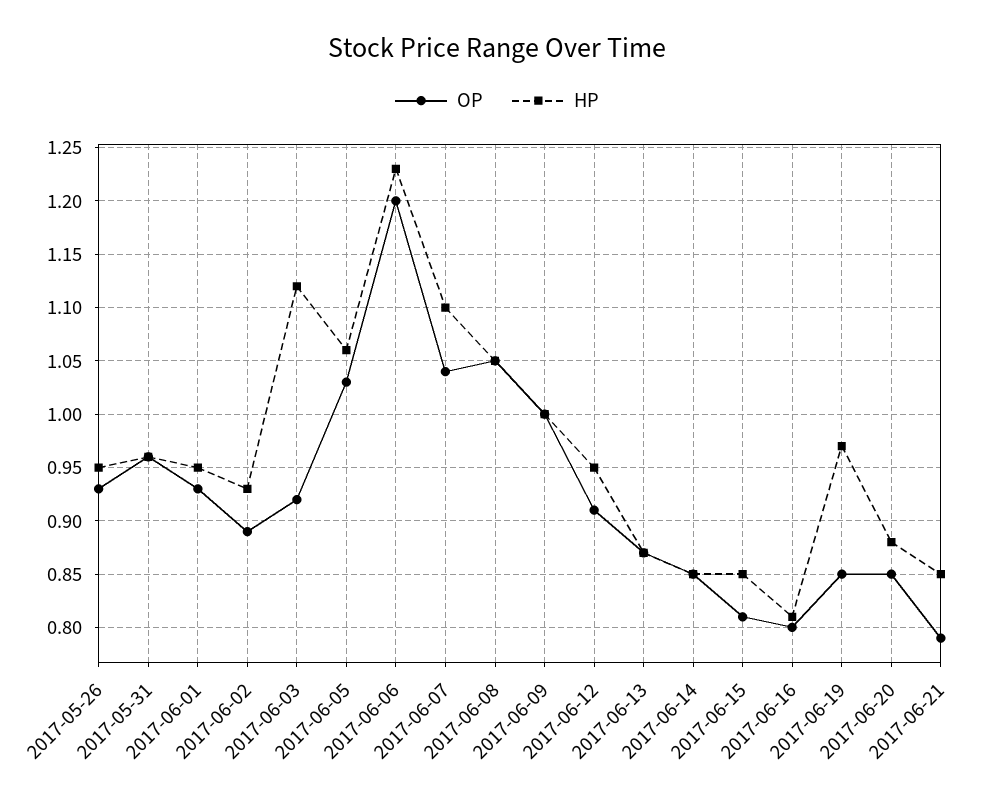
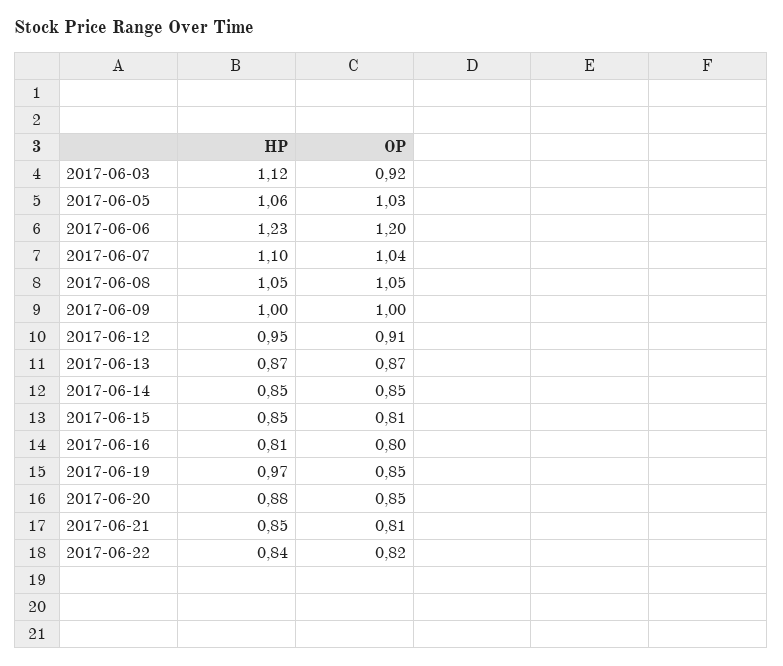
OP, 2017-05-26: 0.93 -> none
HP, 2017-05-26: 0.95 -> none
OP, 2017-05-31: 0.96 -> none
HP, 2017-05-31: 0.96 -> none
OP, 2017-06-01: 0.93 -> none
HP, 2017-06-01: 0.95 -> none
OP, 2017-06-02: 0.89 -> none
HP, 2017-06-02: 0.93 -> none
OP, 2017-06-21: 0.79 -> 0.81
HP, 2017-06-22: none -> 0.84
OP, 2017-06-22: none -> 0.82

